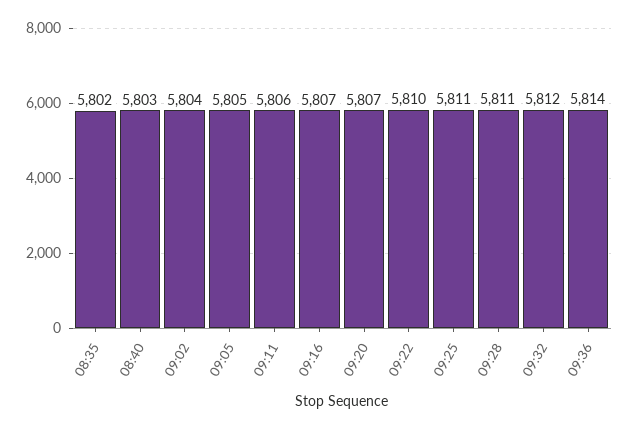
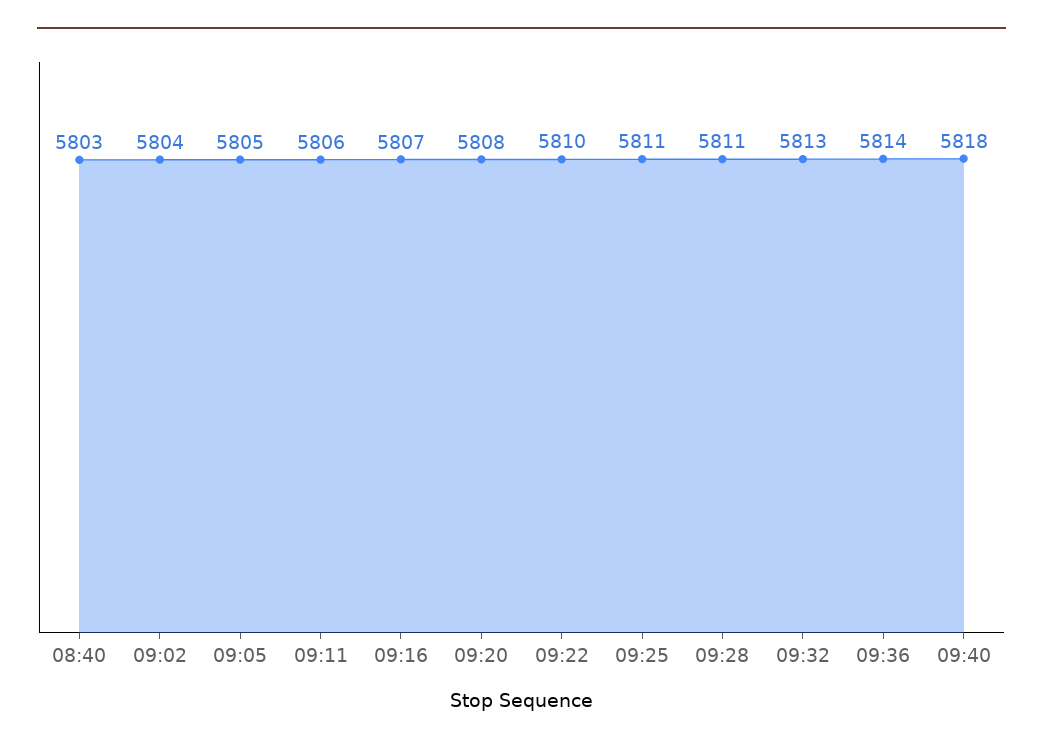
08:35: 5802 -> none
09:20: 5807 -> 5808
09:32: 5812 -> 5813
09:40: none -> 5818

